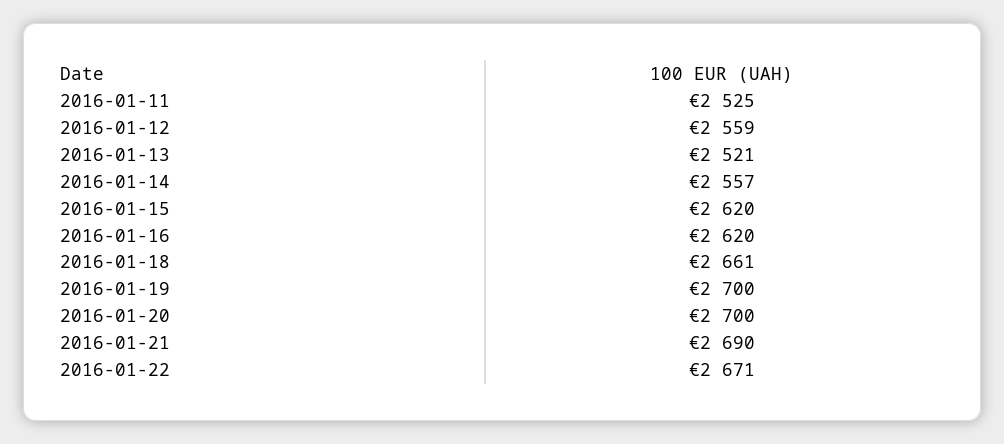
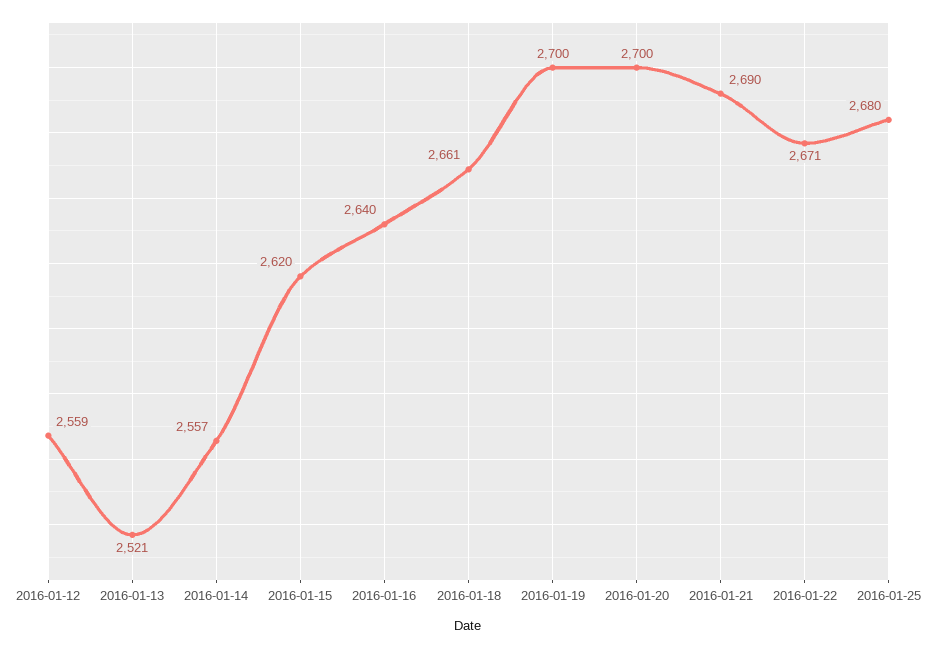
2016-01-11: 2525 -> none
2016-01-16: 2620 -> 2640
2016-01-25: none -> 2680

